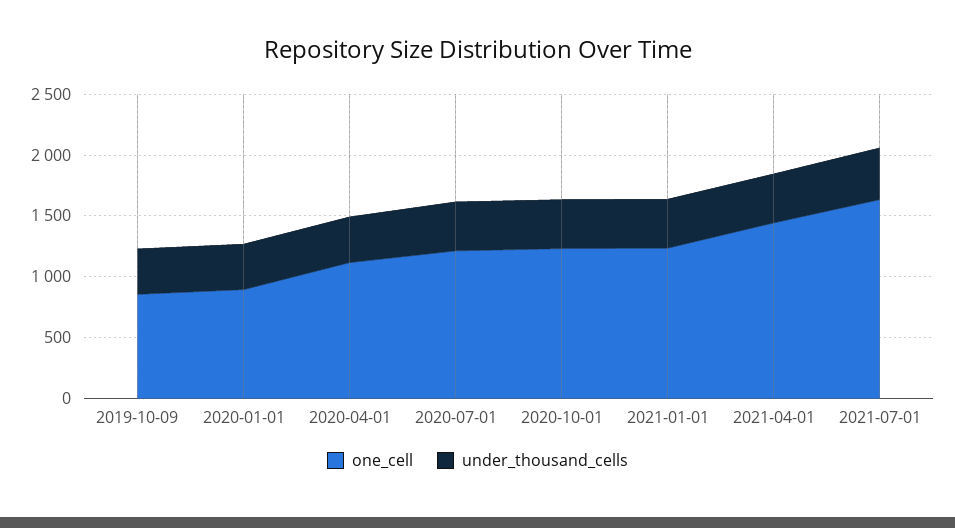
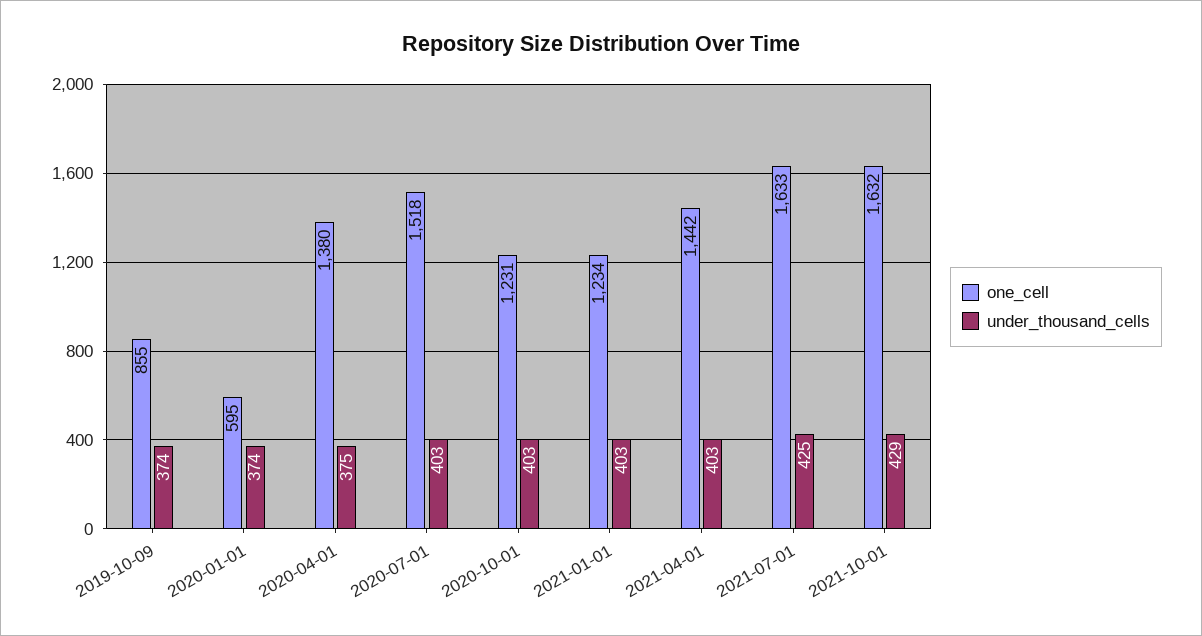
one_cell, 2020-01-01: 900 -> 595
one_cell, 2020-04-01: 1100 -> 1380
one_cell, 2020-07-01: 1200 -> 1518
one_cell, 2021-10-01: none -> 1632
under_thousand_cells, 2021-10-01: none -> 429

